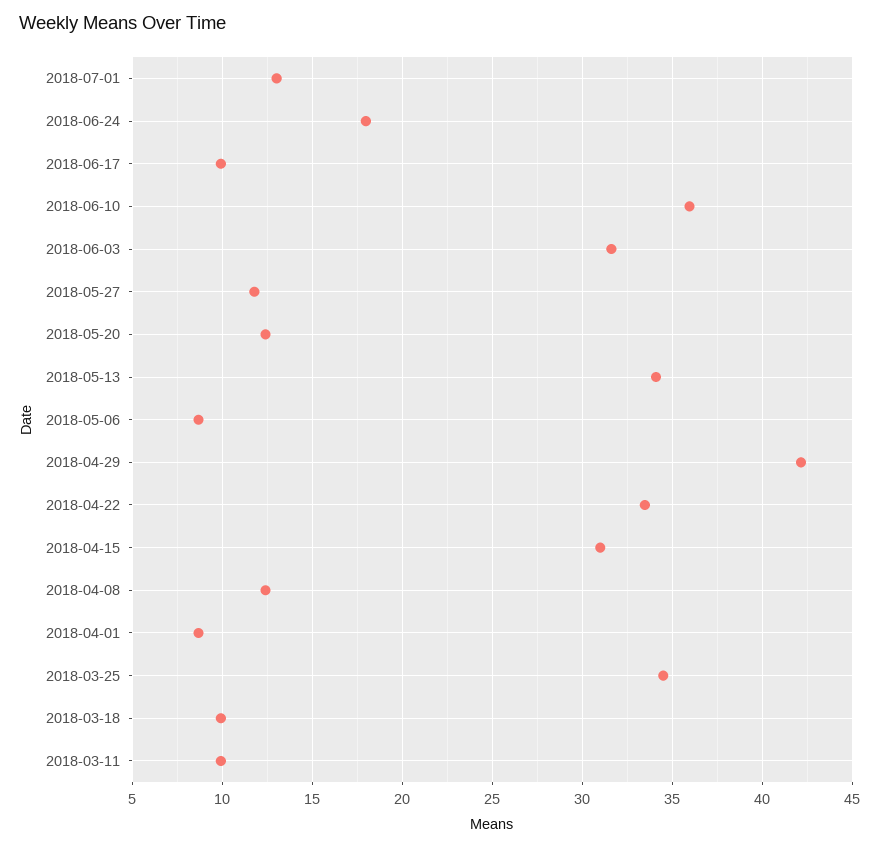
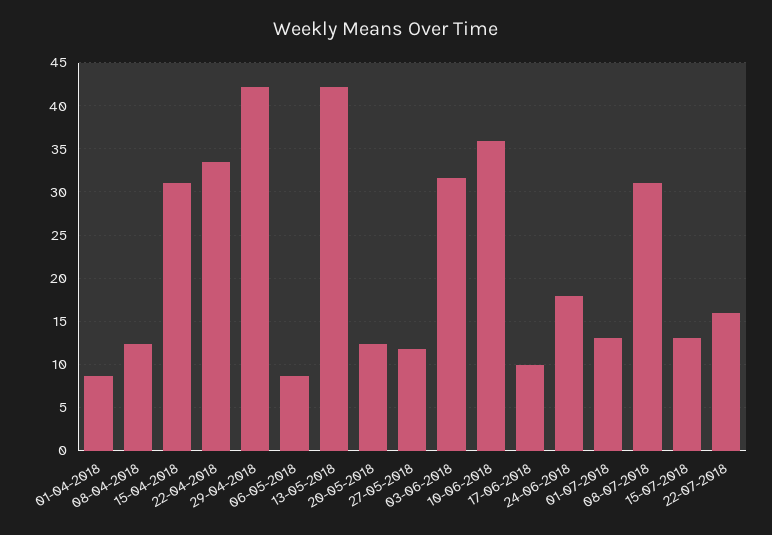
2018-05-13: 34 -> 42
2018-03-25: 34.5 -> none
2018-03-18: 10 -> none
2018-03-11: 10 -> none
08-07-2018: none -> 31
15-07-2018: none -> 13
22-07-2018: none -> 16

